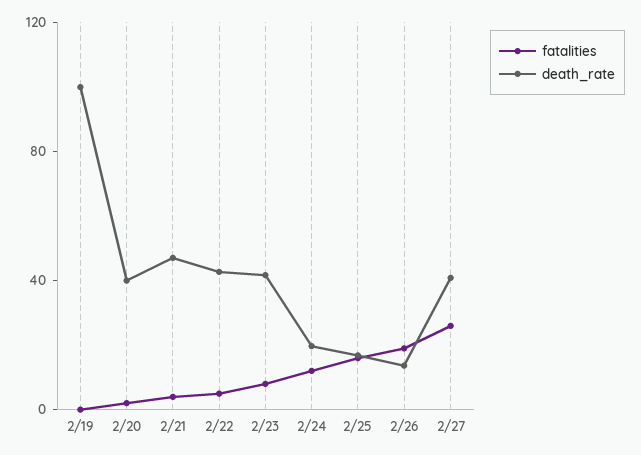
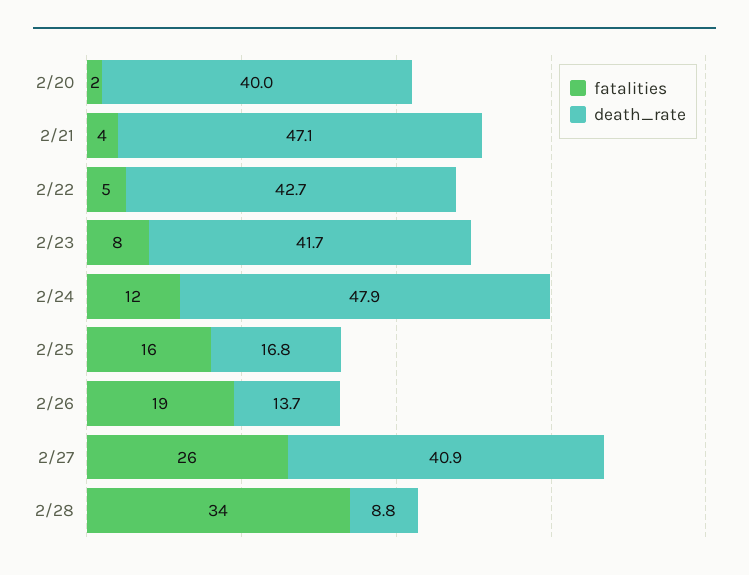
fatalities, 2/19: 0 -> none
death_rate, 2/19: 100 -> none
death_rate, 2/24: 20 -> 47.9
fatalities, 2/28: none -> 34
death_rate, 2/28: none -> 8.8

